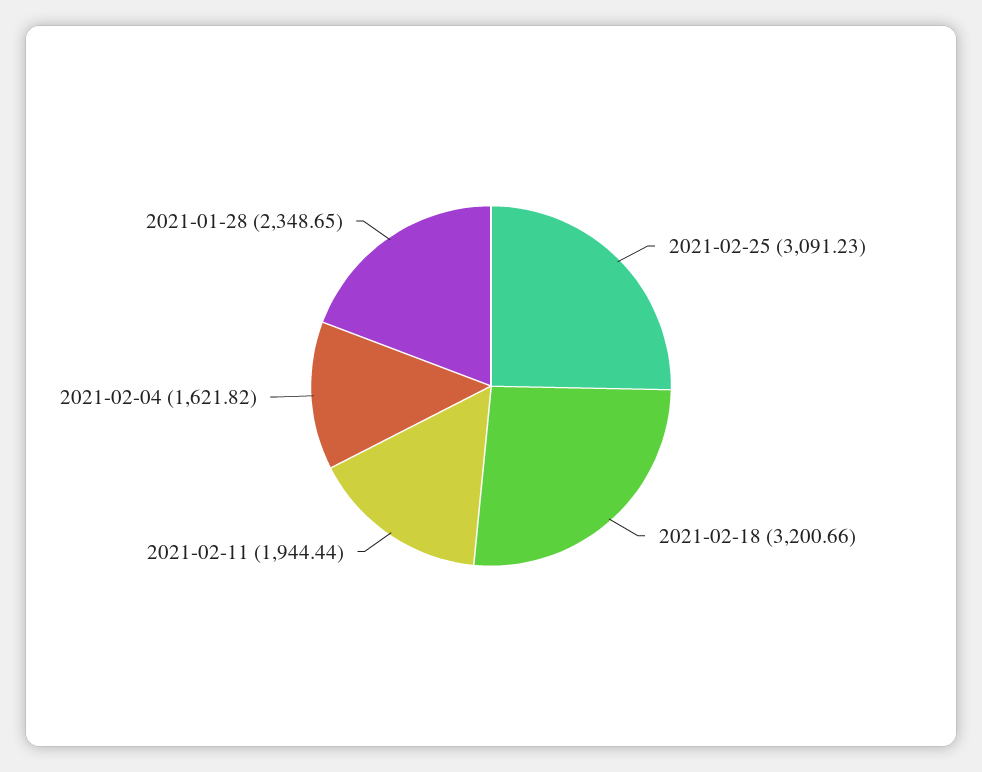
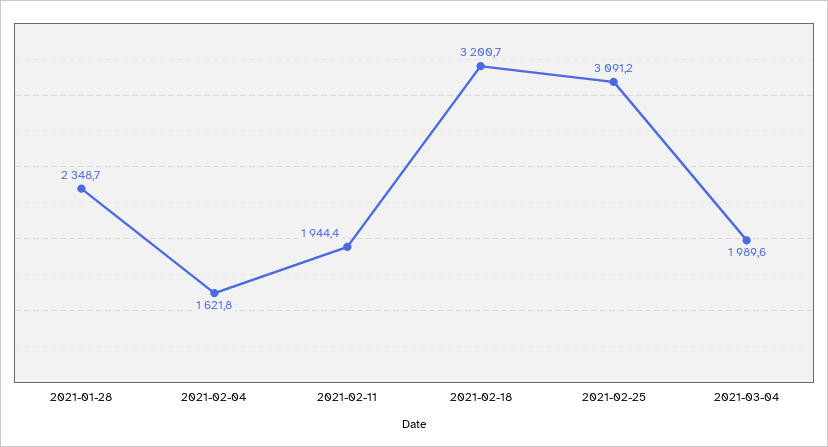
2021-03-04: none -> 1989.6

